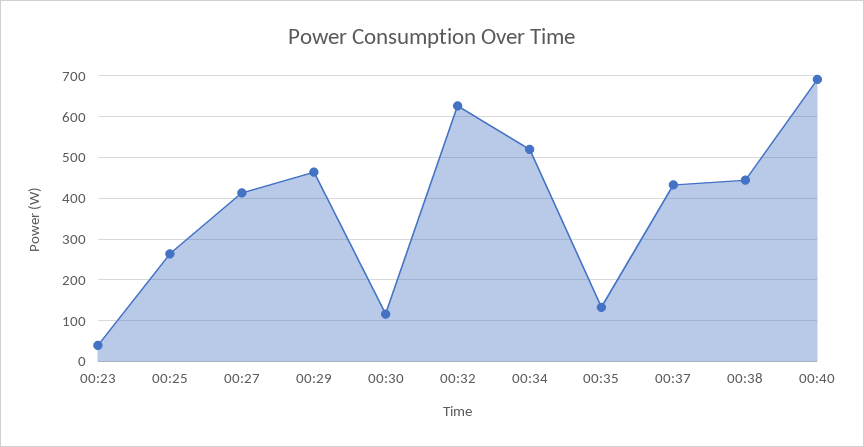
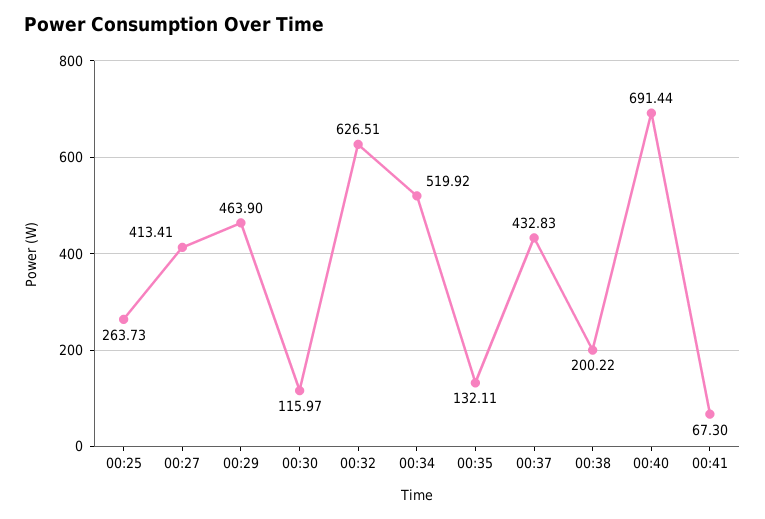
00:23: 40 -> none
00:38: 440 -> 200.22
00:41: none -> 67.3

